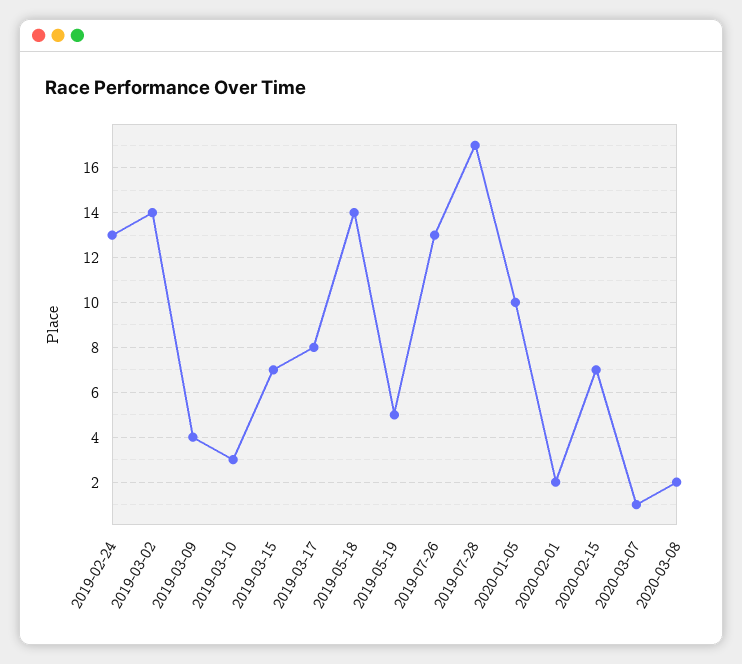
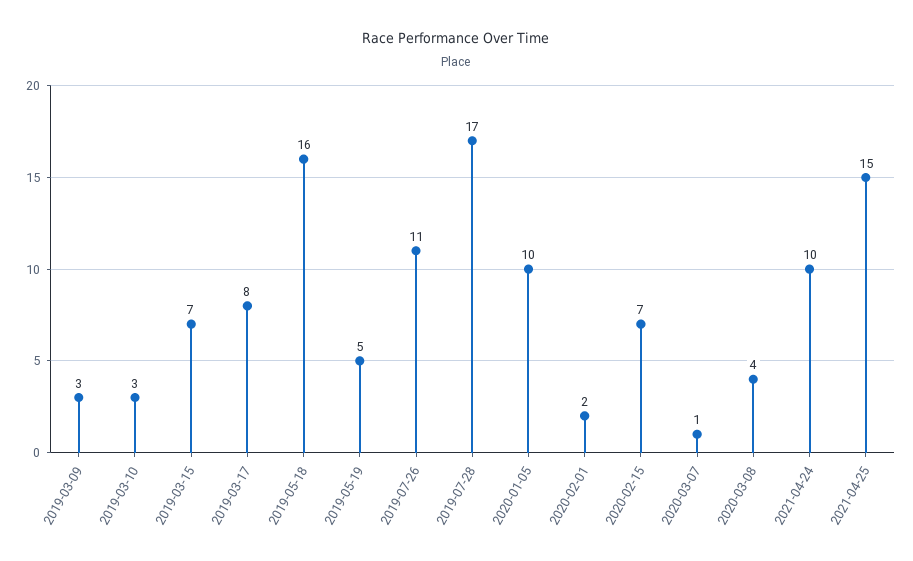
2019-02-24: 13 -> none
2019-03-02: 14 -> none
2019-03-09: 4 -> 3
2019-05-18: 14 -> 16
2019-07-26: 13 -> 11
2020-03-08: 2 -> 4
2021-04-24: none -> 10
2021-04-25: none -> 15

